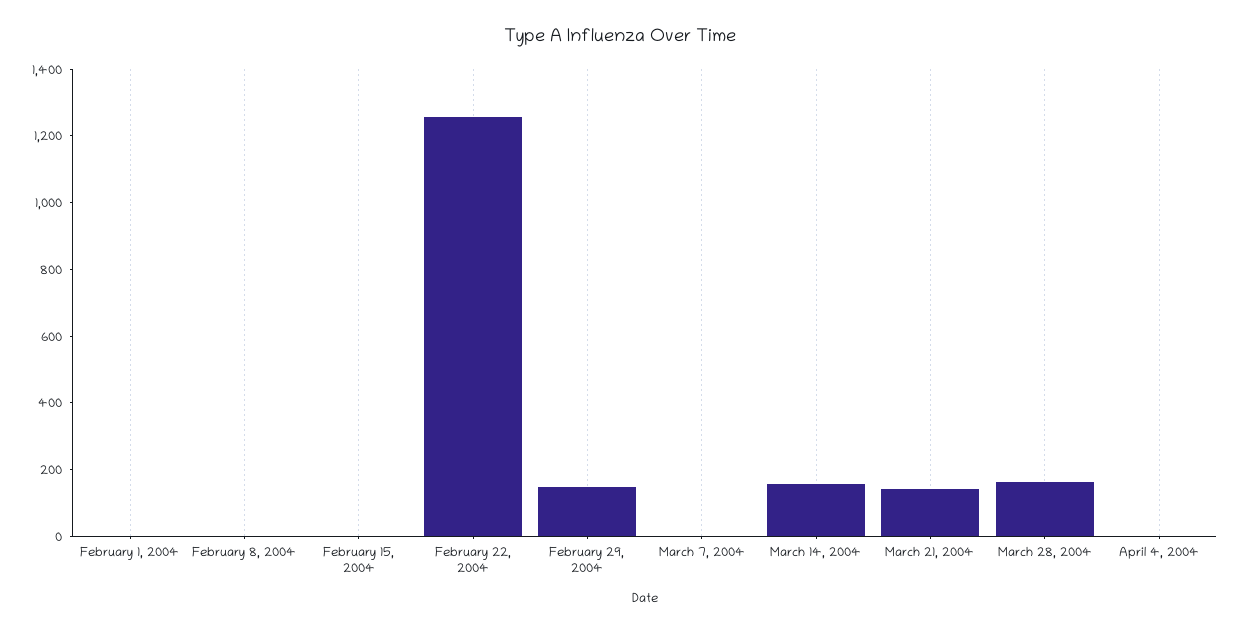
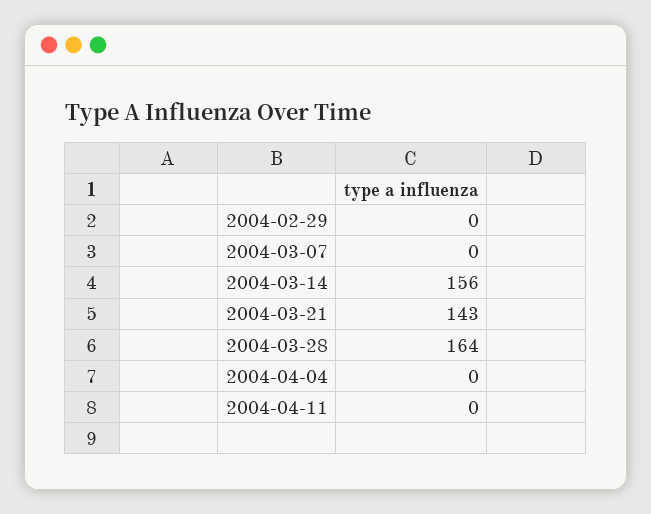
February 1, 2004: 0 -> none
February 8, 2004: 0 -> none
February 15, 2004: 0 -> none
February 22, 2004: 1250 -> none
February 29, 2004: 150 -> 0
2004-04-11: none -> 0

